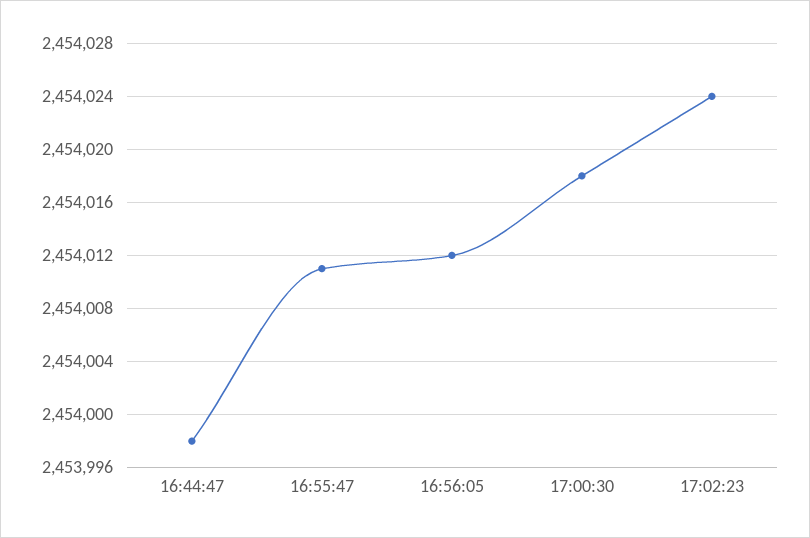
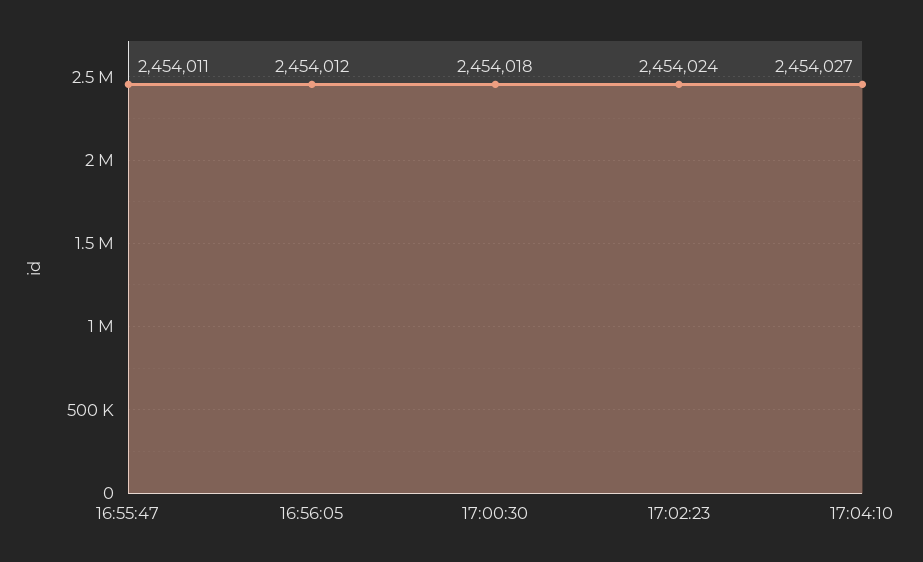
16:44:47: 2453998 -> none
17:04:10: none -> 2454027

